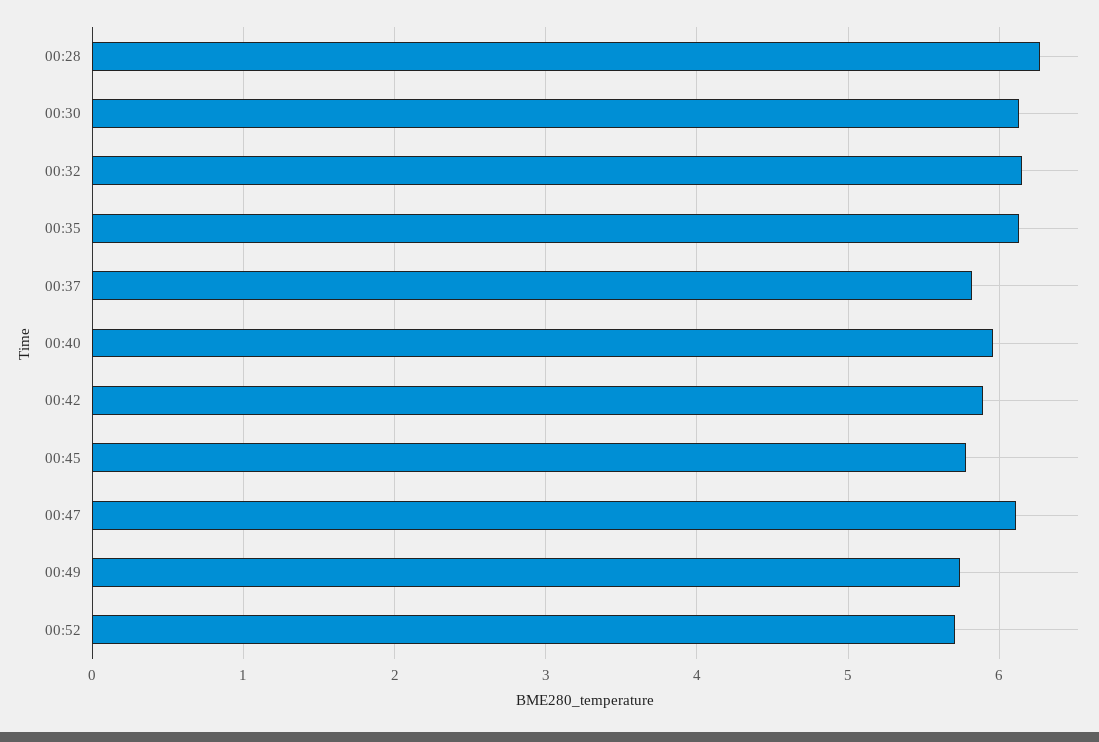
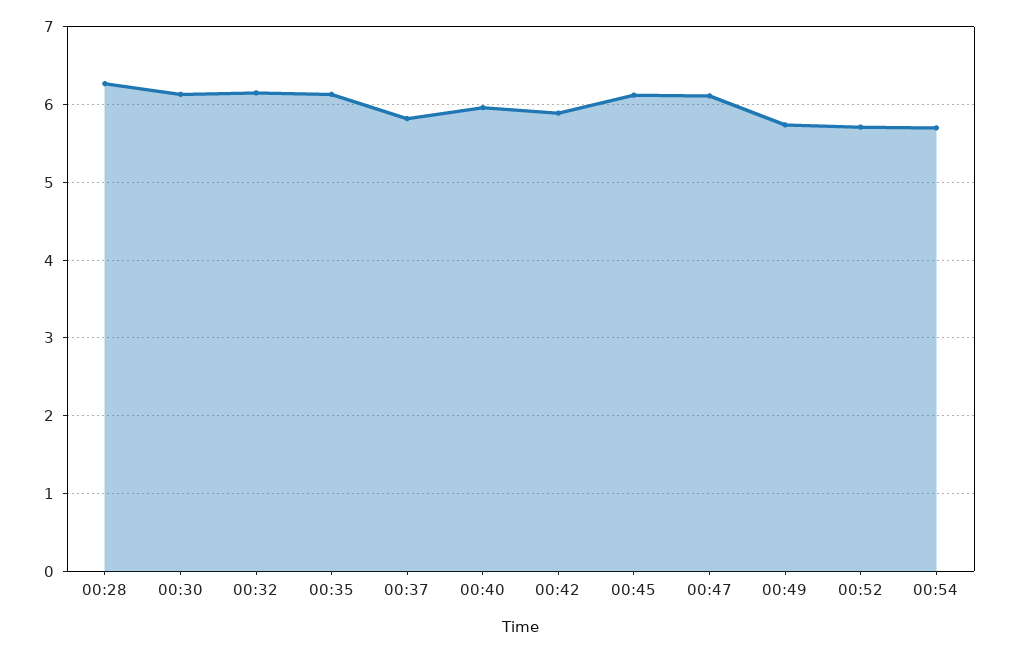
00:45: 5.8 -> 6.1
00:54: none -> 5.7

